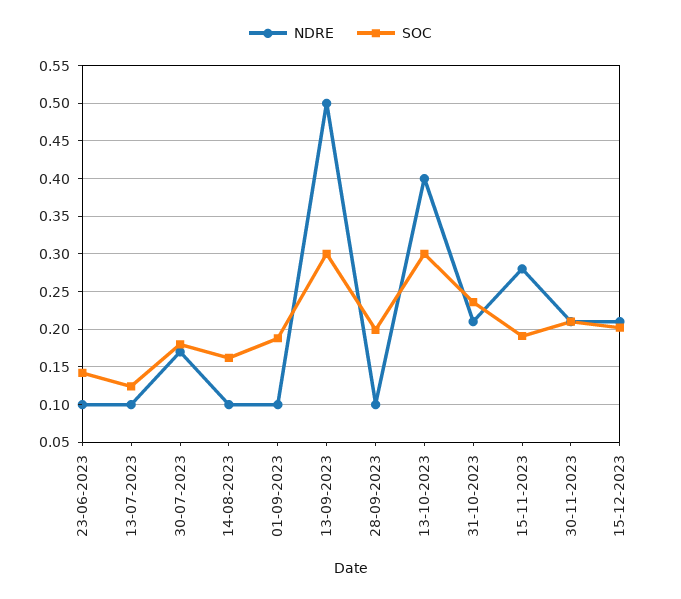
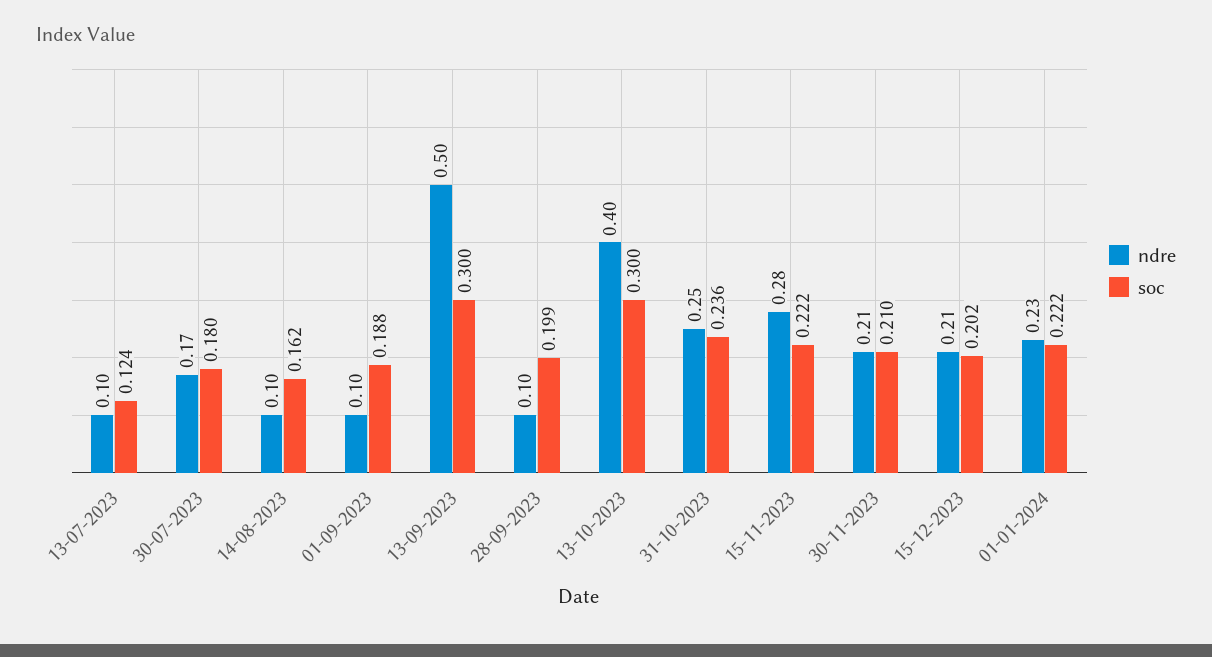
NDRE, 23-06-2023: 0.1 -> none
SOC, 23-06-2023: 0.14 -> none
NDRE, 31-10-2023: 0.21 -> 0.25
SOC, 15-11-2023: 0.19 -> 0.222
NDRE, 01-01-2024: none -> 0.23
SOC, 01-01-2024: none -> 0.222

